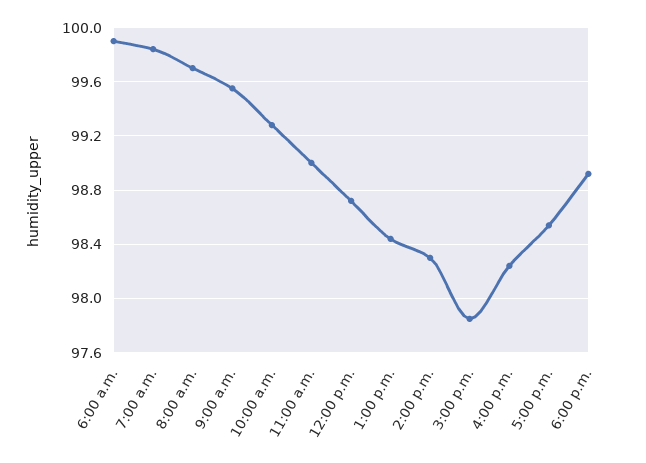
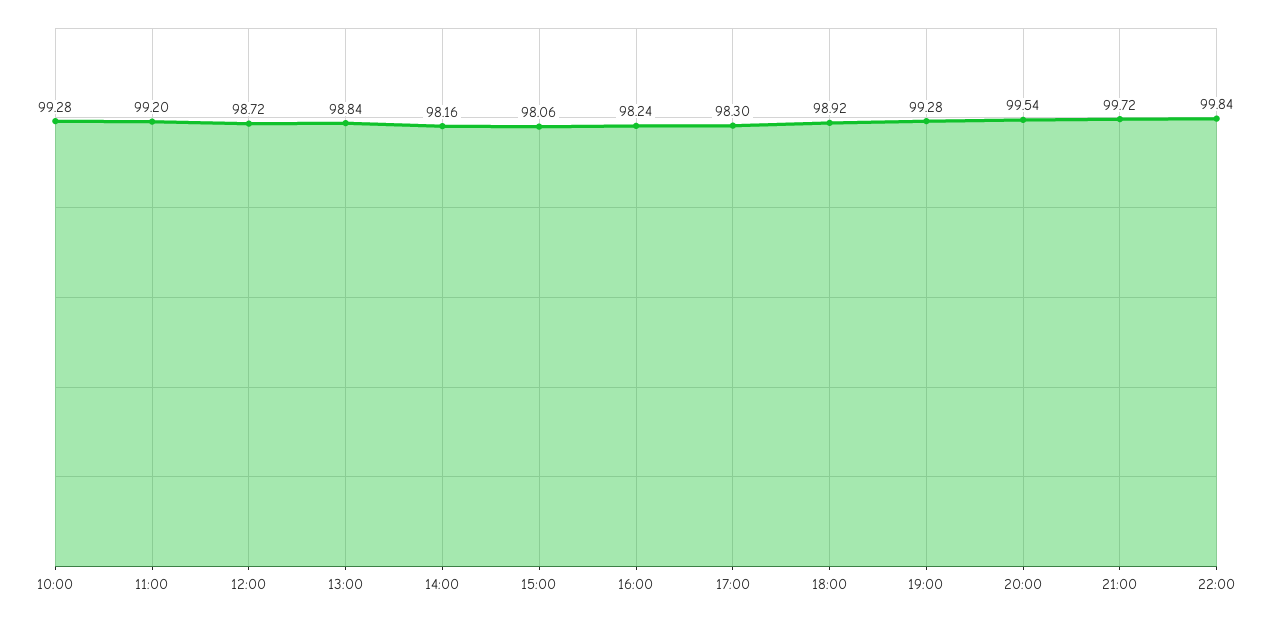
6:00 a.m.: 99.9 -> none
7:00 a.m.: 99.85 -> none
8:00 a.m.: 99.7 -> none
9:00 a.m.: 99.55 -> none
11:00 a.m.: 99 -> 99.2
1:00 p.m.: 98.45 -> 98.84
2:00 p.m.: 98.3 -> 98.16
3:00 p.m.: 97.85 -> 98.06
5:00 p.m.: 98.55 -> 98.3
19:00: none -> 99.28
20:00: none -> 99.54
21:00: none -> 99.72
22:00: none -> 99.84

